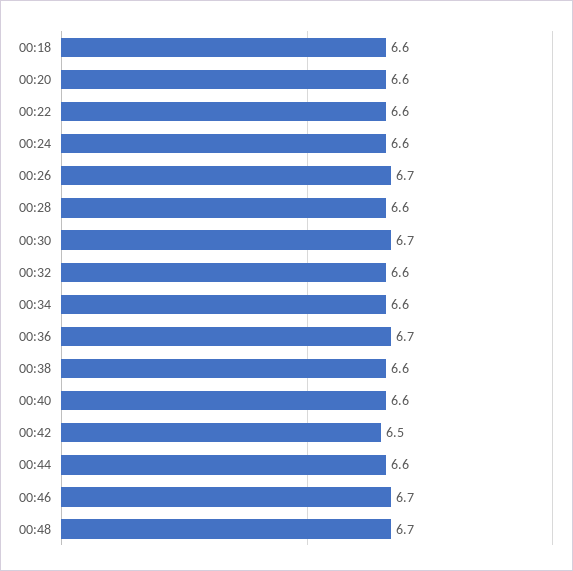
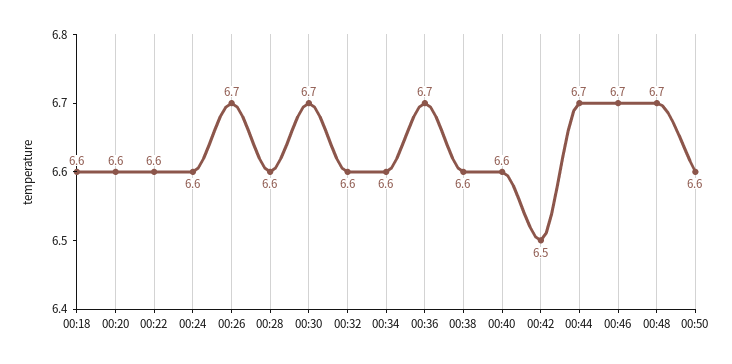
00:44: 6.6 -> 6.7
00:50: none -> 6.6

